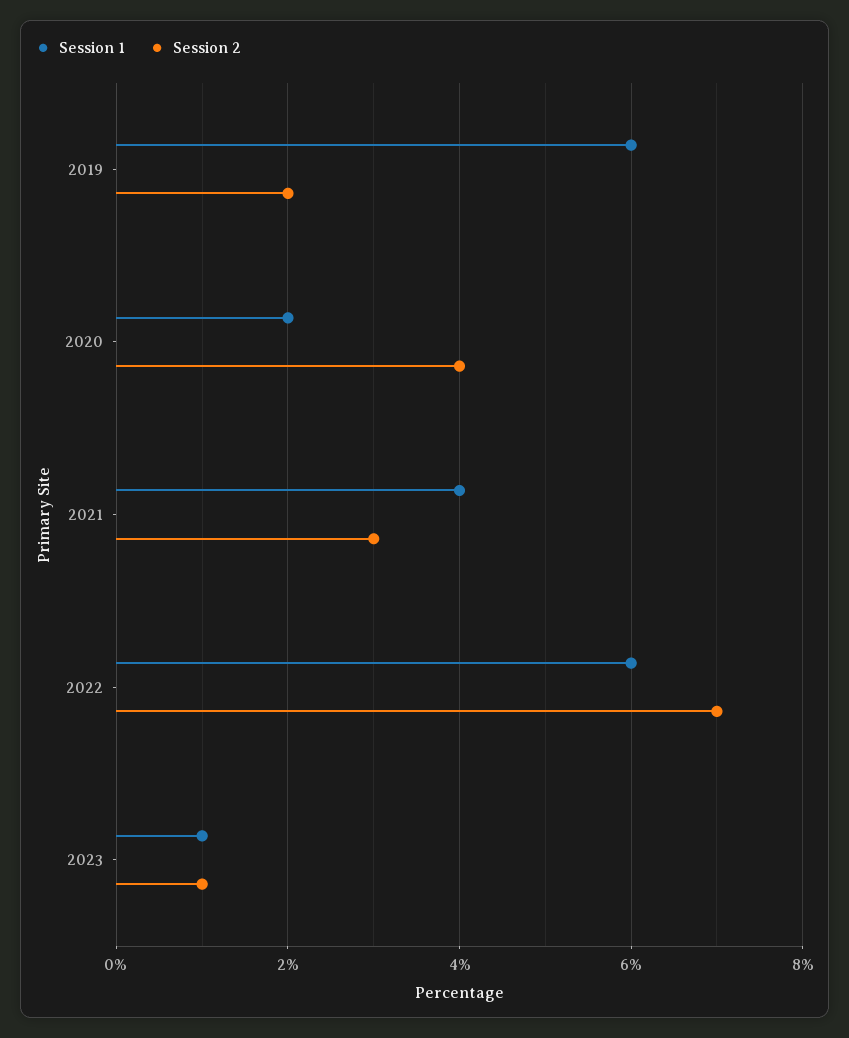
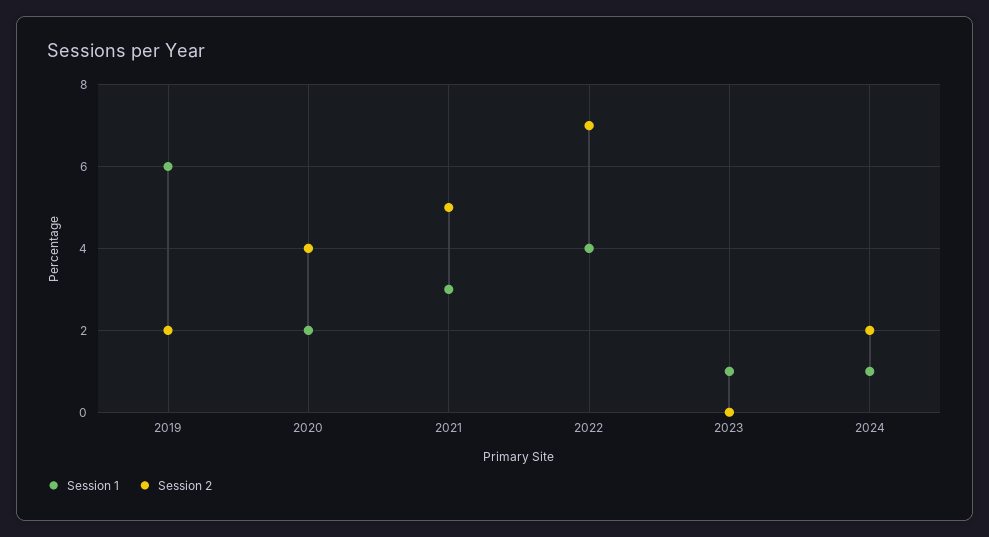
Session 1, 2021: 4 -> 3
Session 2, 2021: 3 -> 5
Session 1, 2022: 6 -> 4
Session 2, 2023: 1 -> 0
Session 1, 2024: none -> 1
Session 2, 2024: none -> 2

